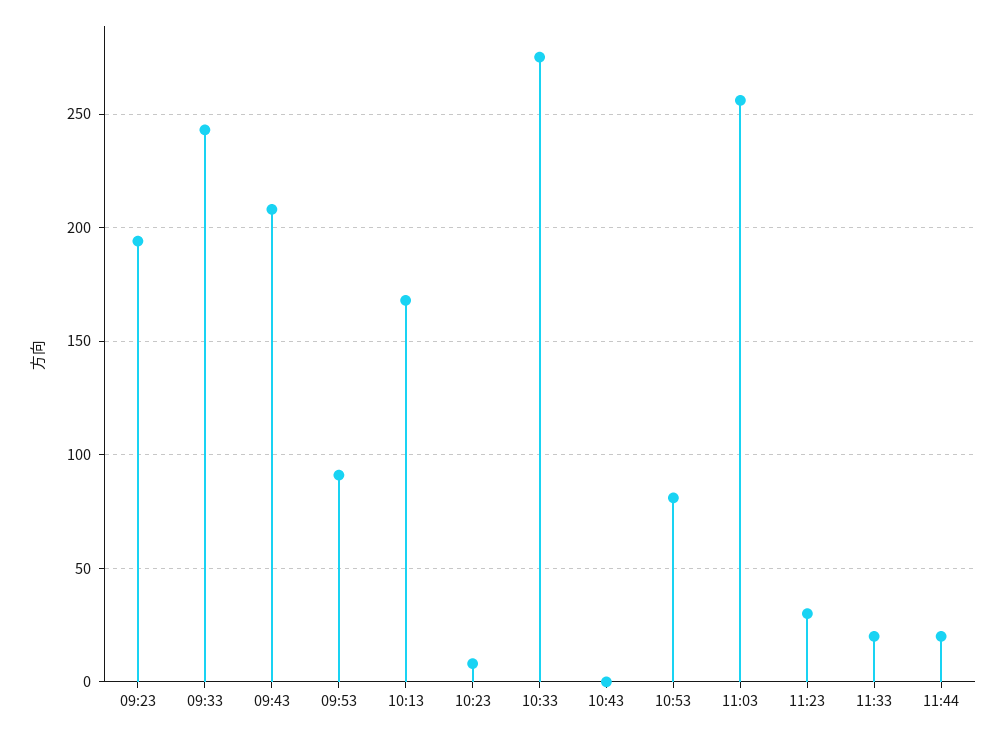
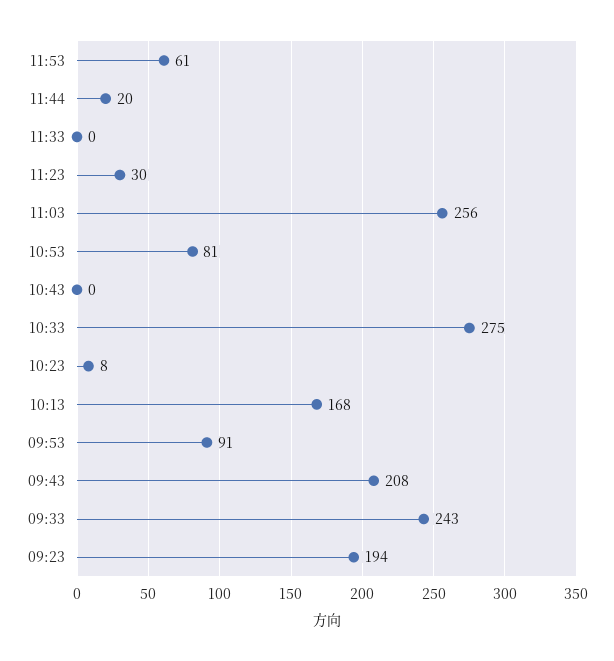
11:33: 20 -> 0
11:53: none -> 61

